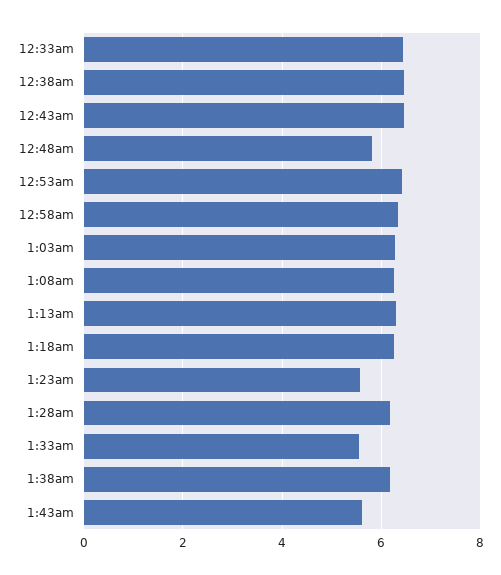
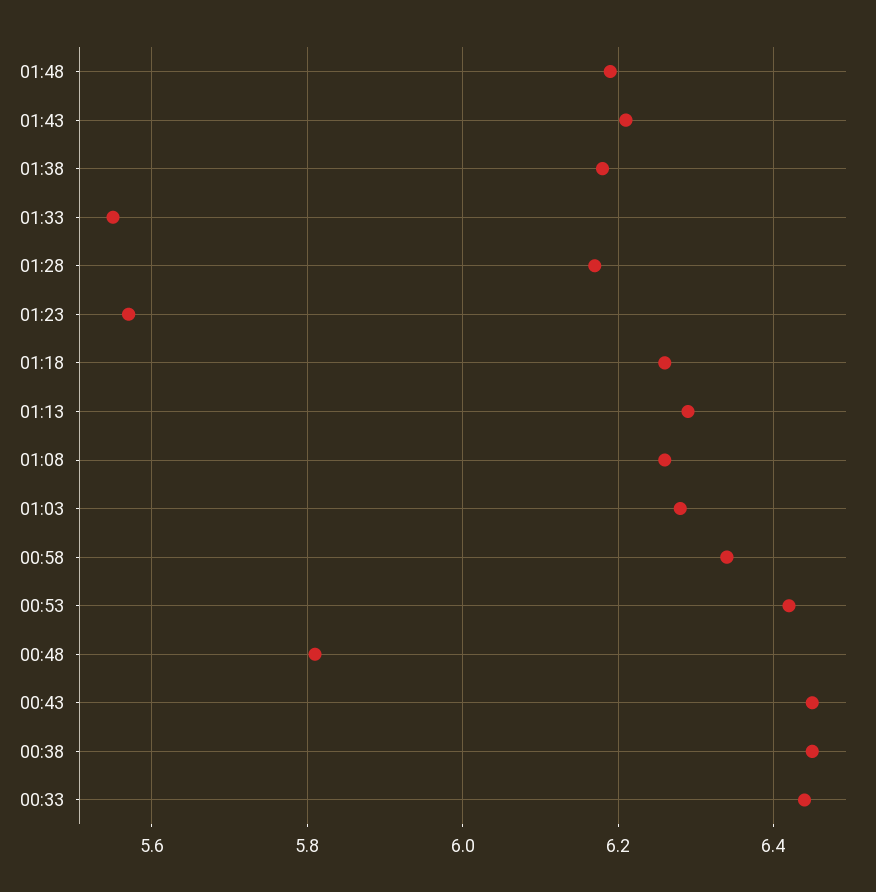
1:43am: 5.6 -> 6.2
01:48: none -> 6.2

